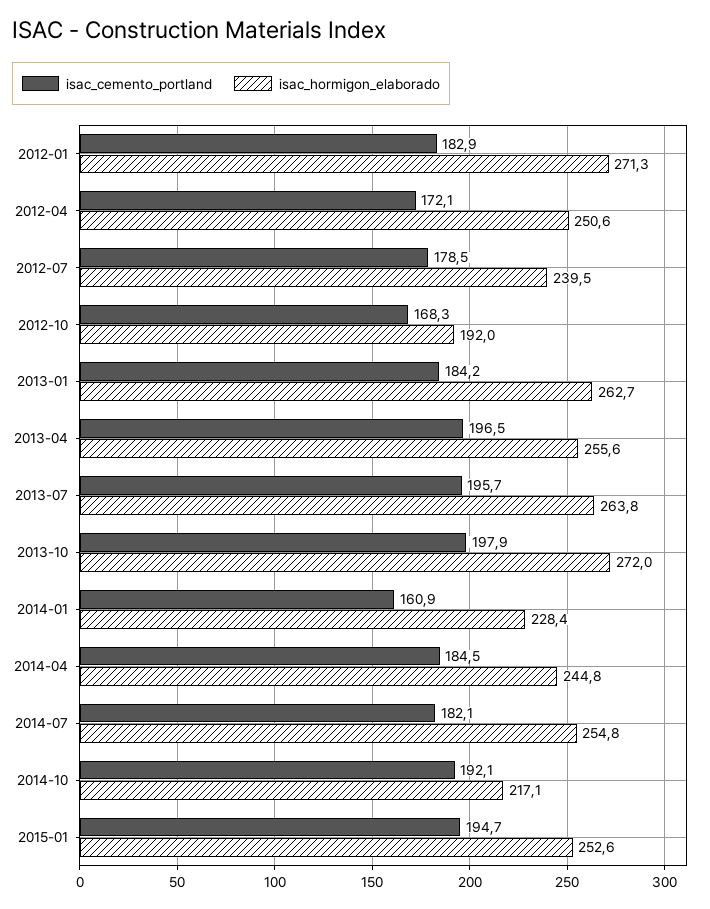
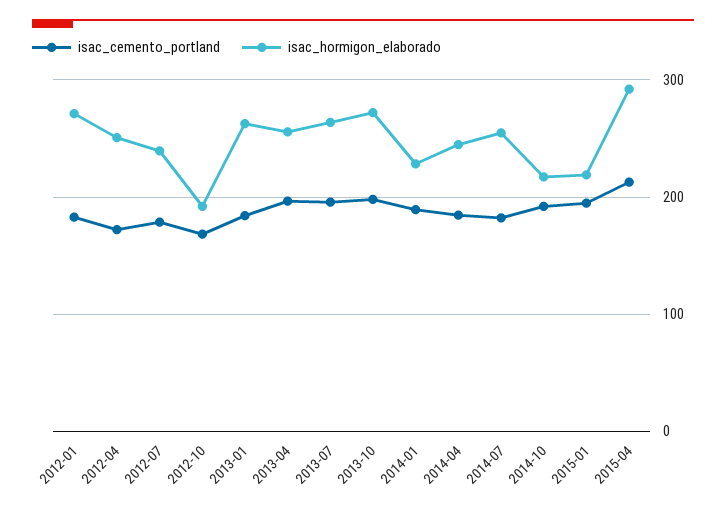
isac_cemento_portland, 2014-01: 160.9 -> 190
isac_hormigon_elaborado, 2015-01: 252.6 -> 220
isac_cemento_portland, 2015-04: none -> 210
isac_hormigon_elaborado, 2015-04: none -> 290

